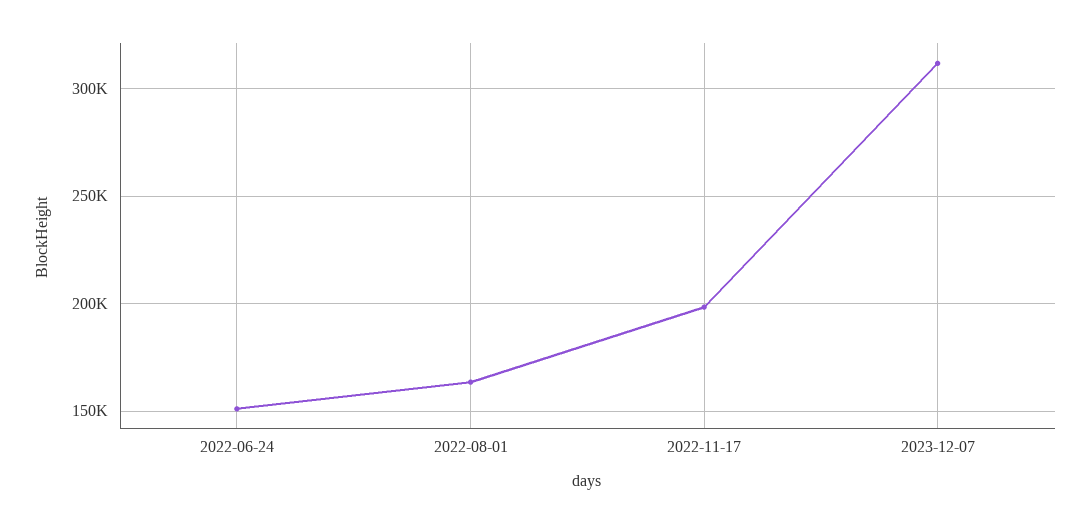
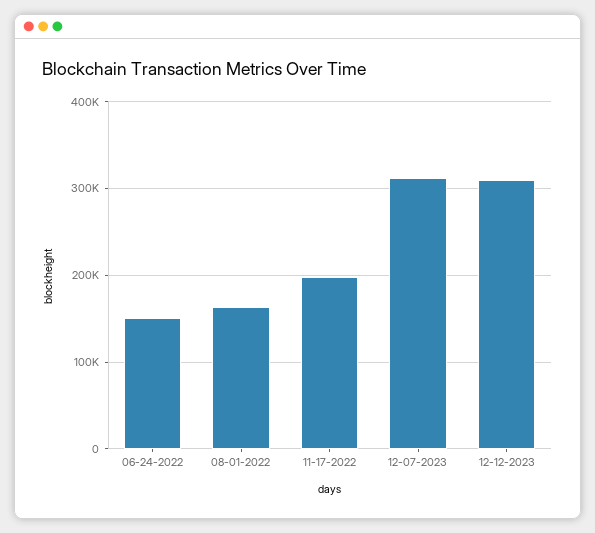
12-12-2023: none -> 310000

